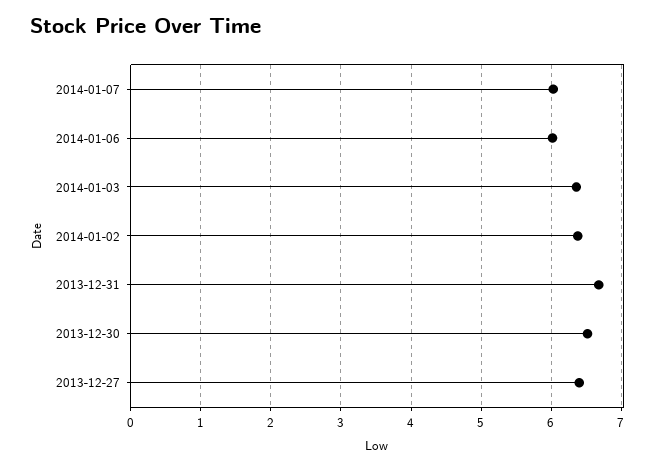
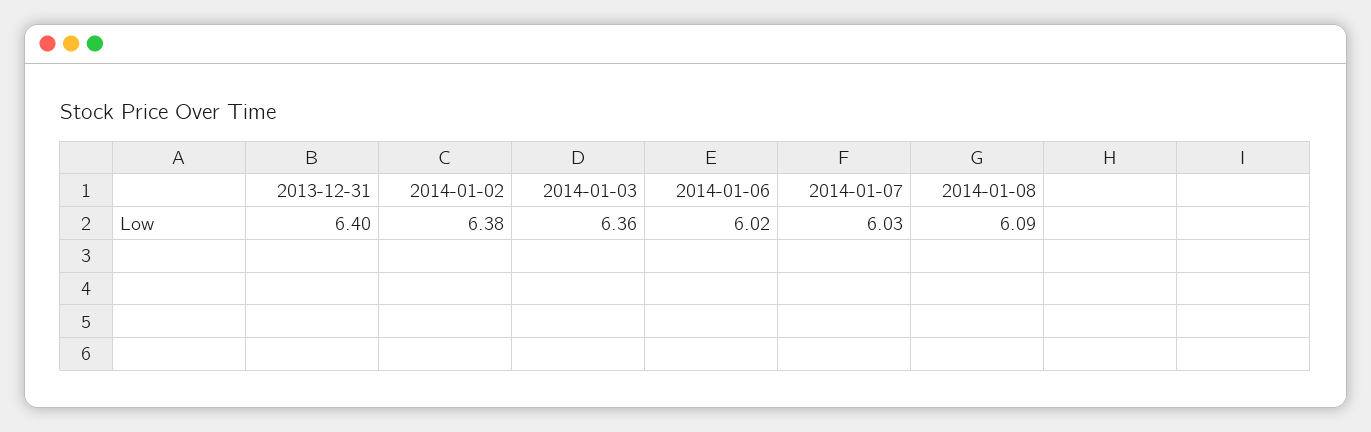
2013-12-31: 6.7 -> 6.4
2013-12-30: 6.5 -> none
2013-12-27: 6.4 -> none
2014-01-08: none -> 6.09

